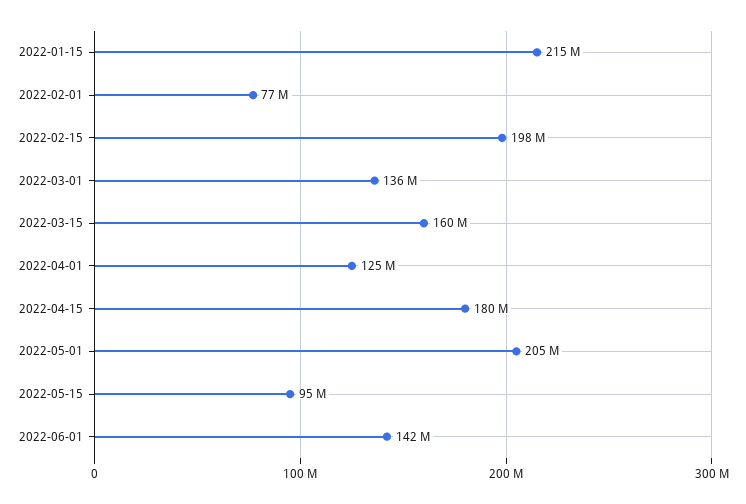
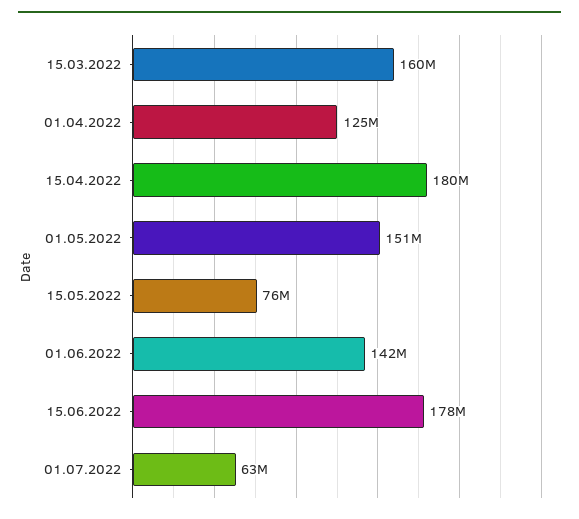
2022-01-15: 215000000 -> none
2022-02-01: 77000000 -> none
2022-02-15: 198000000 -> none
2022-03-01: 136000000 -> none
2022-05-01: 205000000 -> 151000000
2022-05-15: 95000000 -> 76000000
15.06.2022: none -> 178000000
01.07.2022: none -> 63000000

